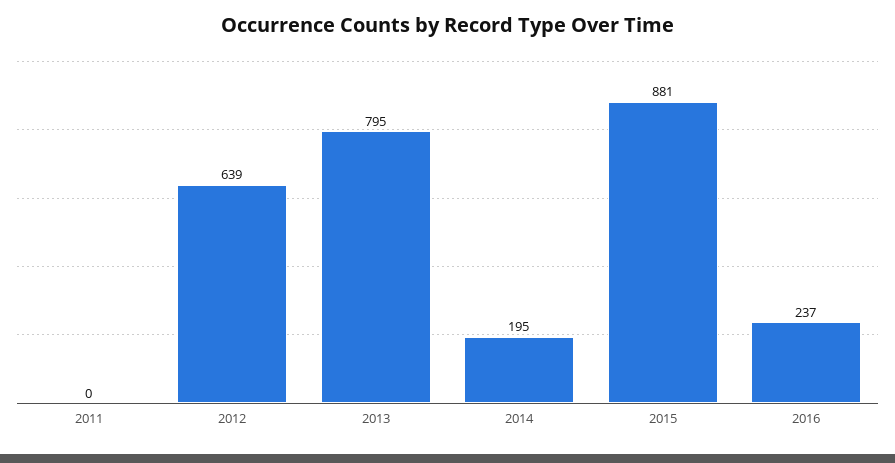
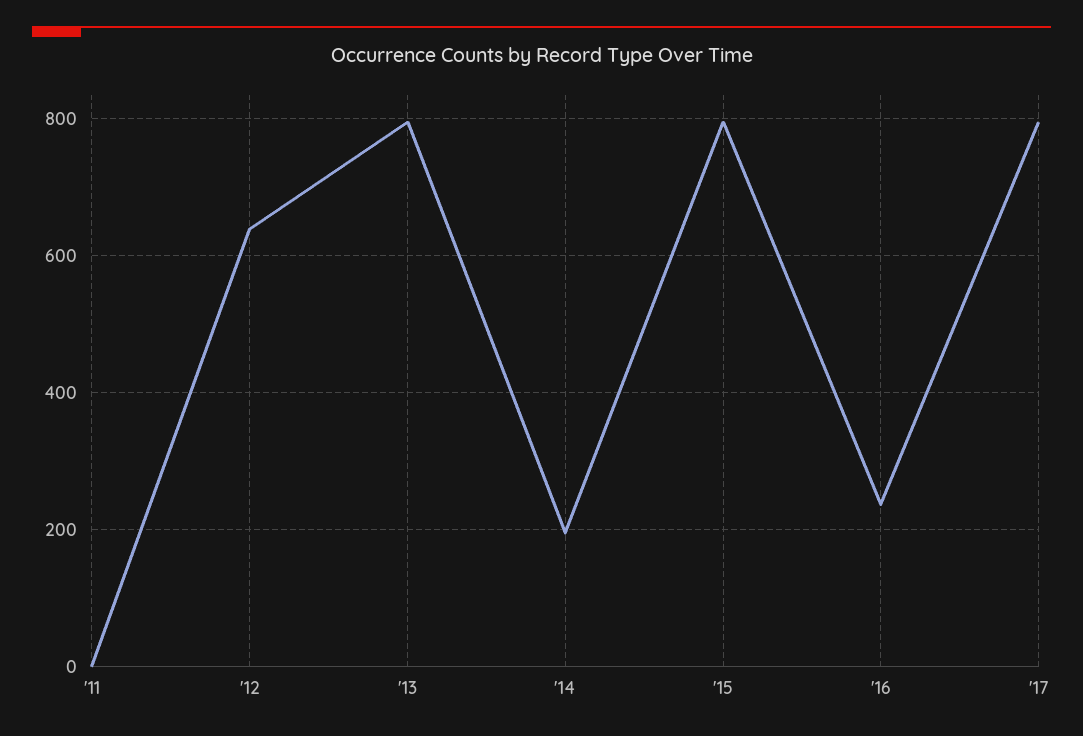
2015: 881 -> 800
'17: none -> 800

